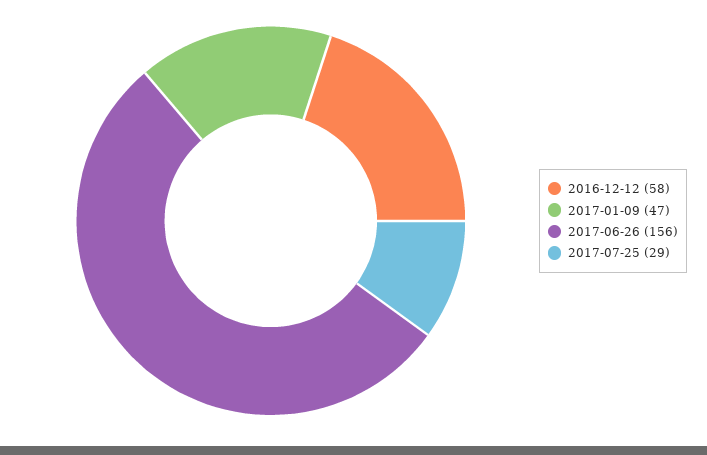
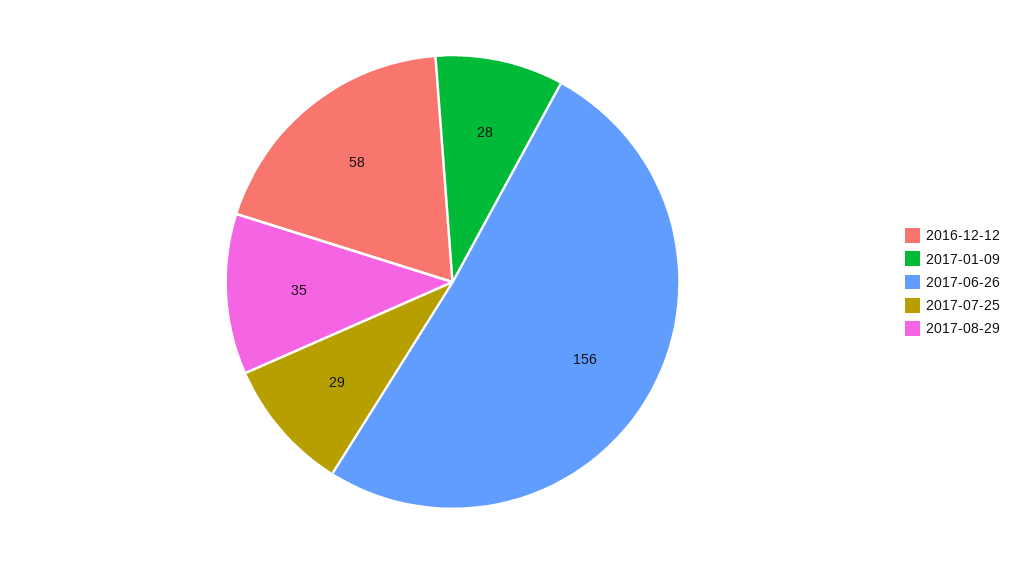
2017-01-09: 47 -> 28
2017-08-29: none -> 35

